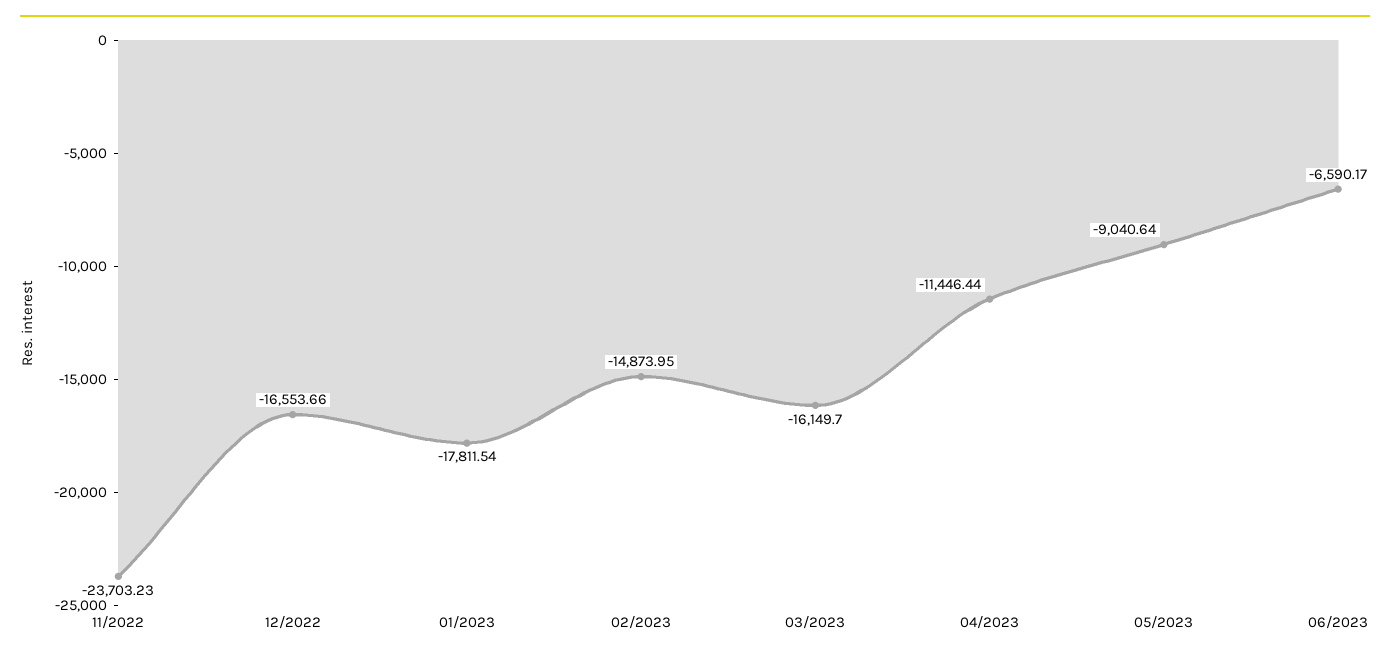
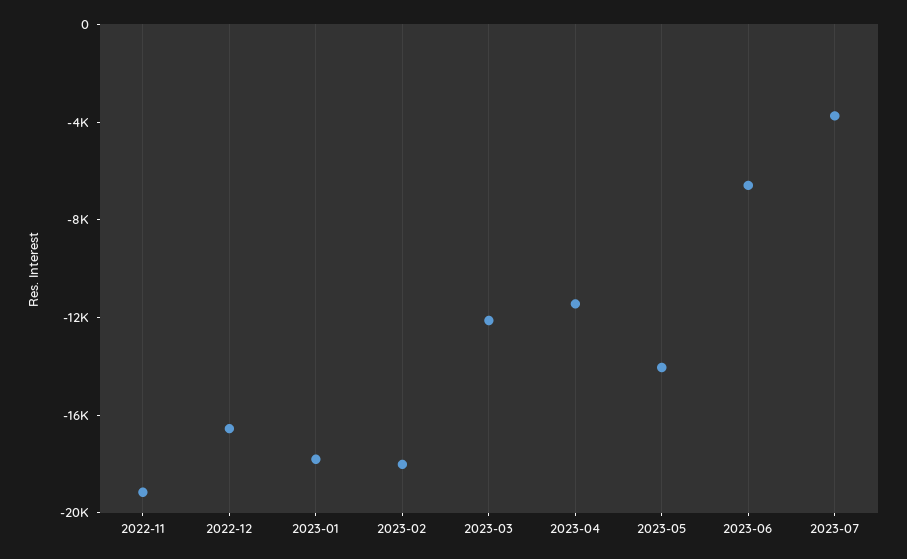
11/2022: -23703.23 -> -19000
02/2023: -14873.95 -> -18000
03/2023: -16149.7 -> -12000
05/2023: -9040.64 -> -14000
2023-07: none -> -4000

